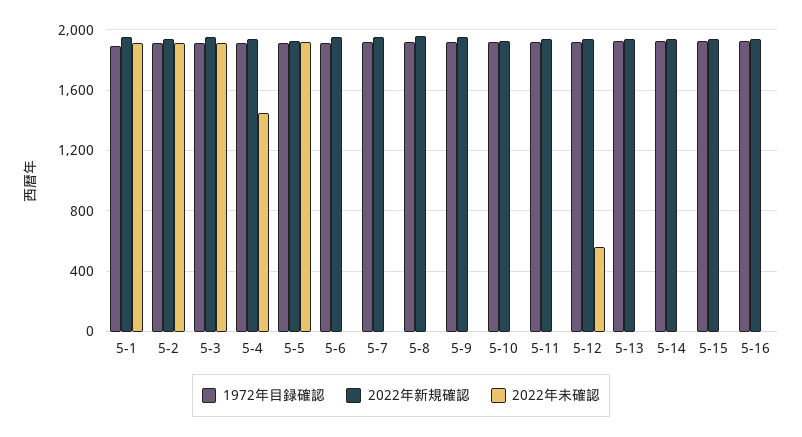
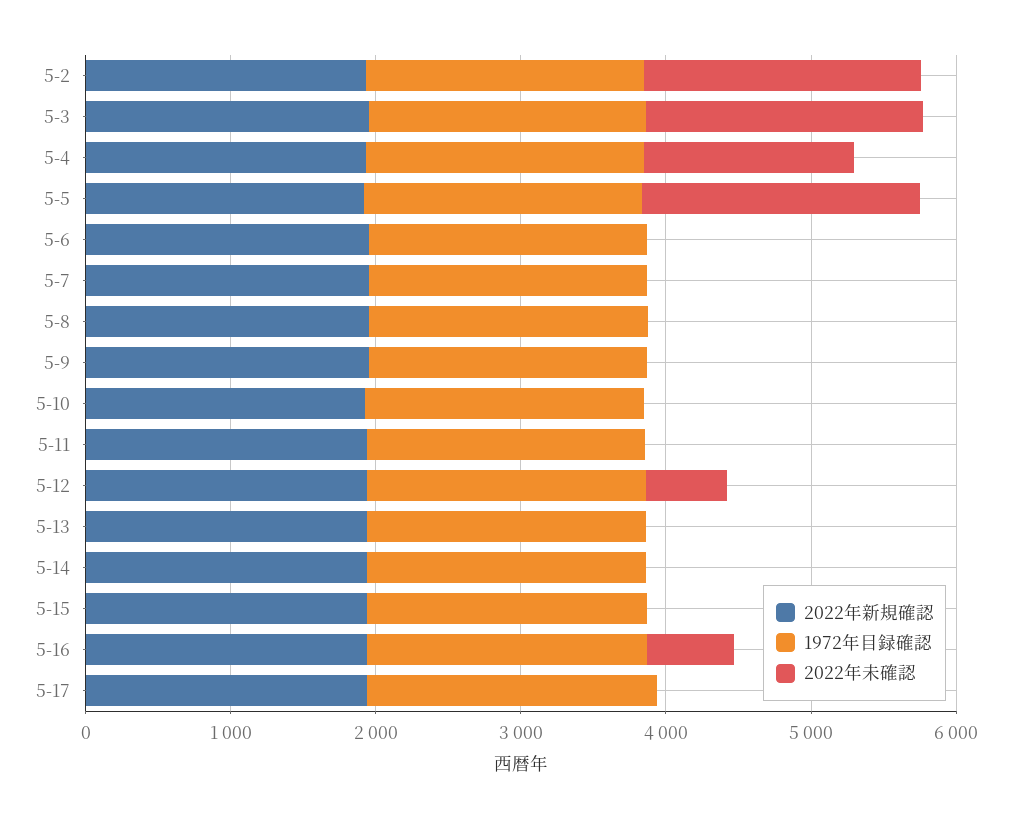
1972年目録確認, 5-1: 1900 -> none
2022年新規確認, 5-1: 1950 -> none
2022年未確認, 5-1: 1900 -> none
2022年未確認, 5-16: 0 -> 600
2022年新規確認, 5-17: none -> 2000
1972年目録確認, 5-17: none -> 2000
2022年未確認, 5-17: none -> 0

